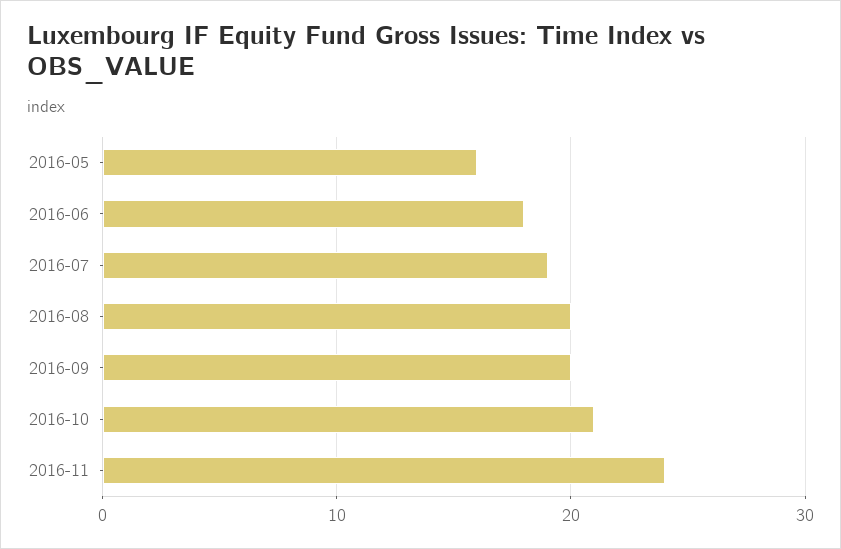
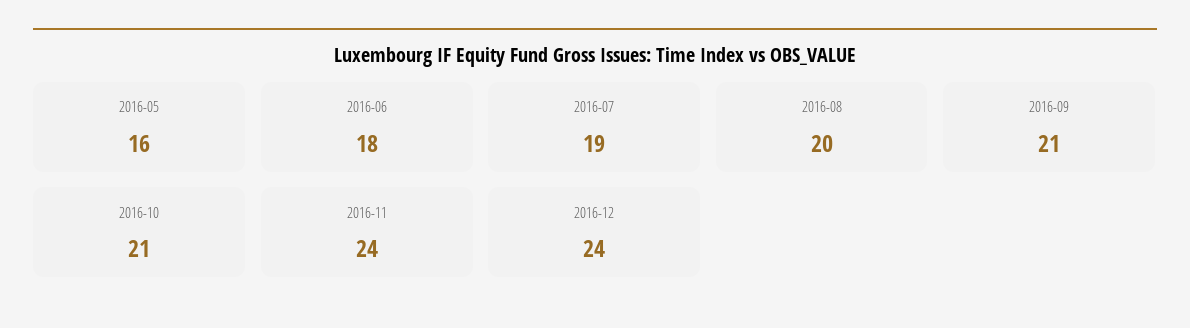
2016-09: 20 -> 21
2016-12: none -> 24

